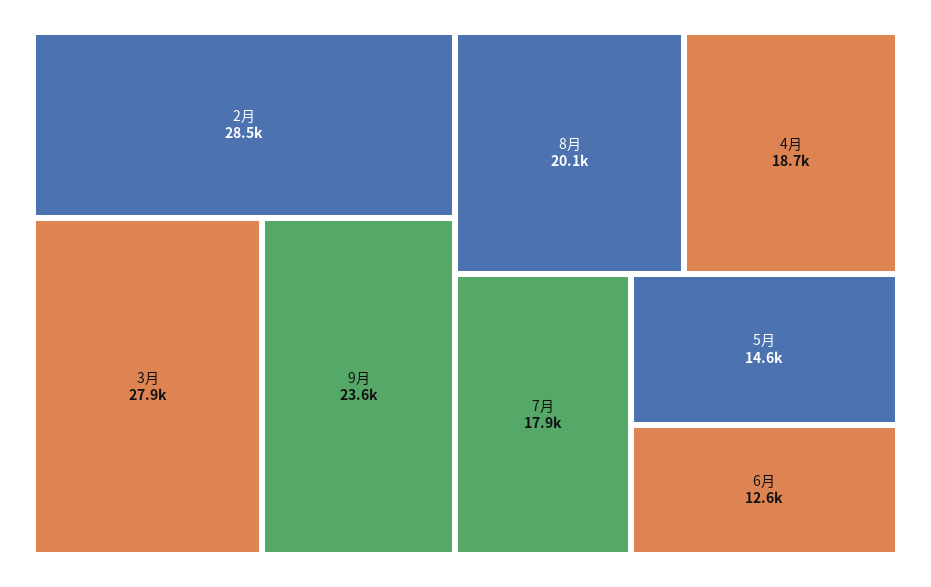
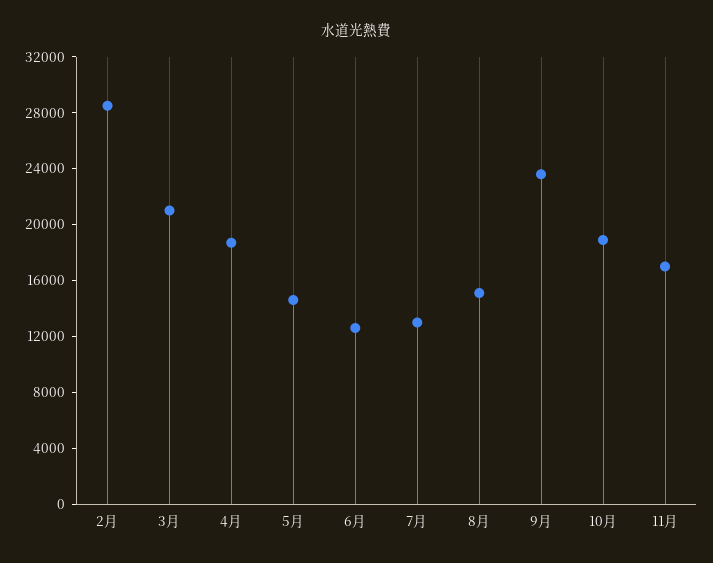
3月: 27900 -> 21000
8月: 20100 -> 15000
7月: 17900 -> 13000
10月: none -> 19000
11月: none -> 17000

